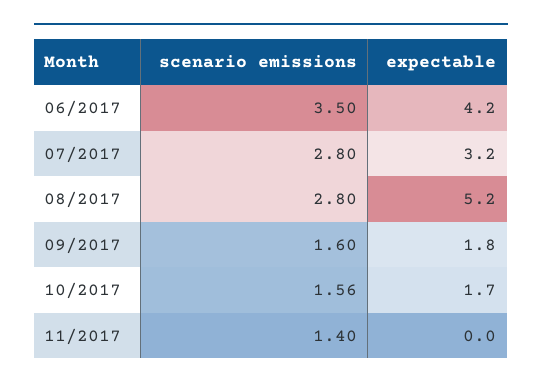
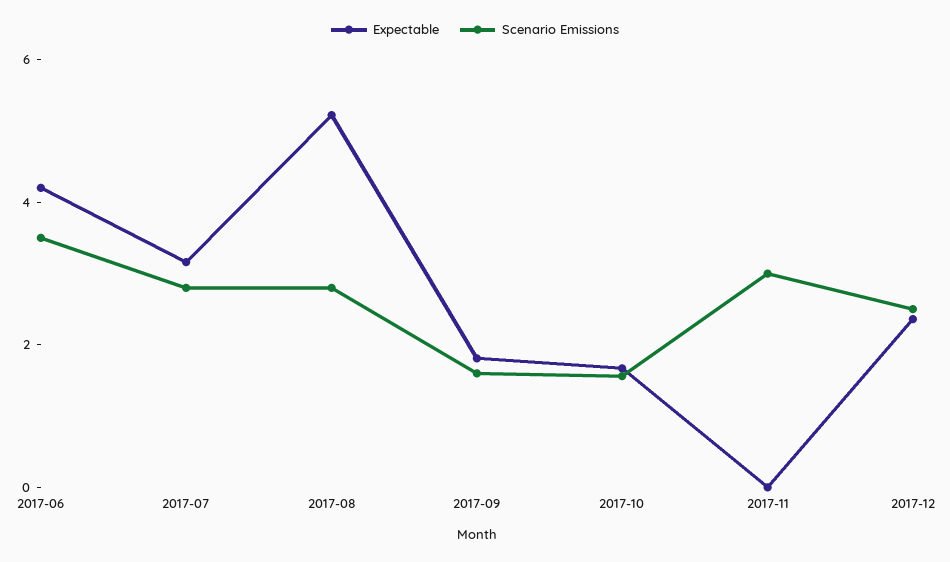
scenario emissions, 11/2017: 1.4 -> 3
expectable, 2017-12: none -> 2.5
scenario emissions, 2017-12: none -> 2.5

